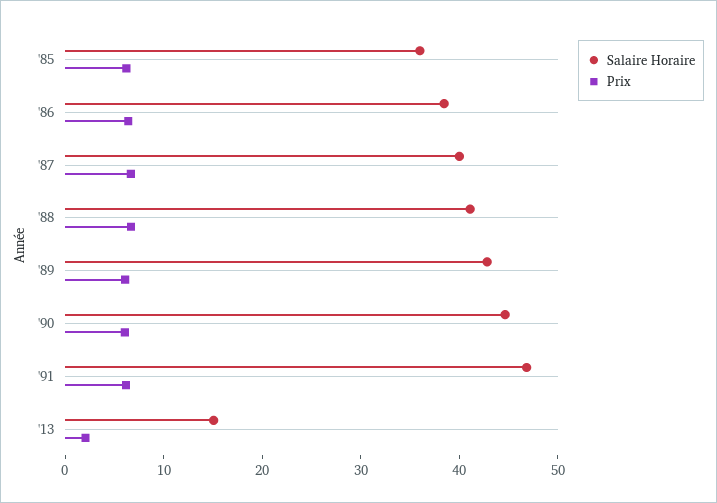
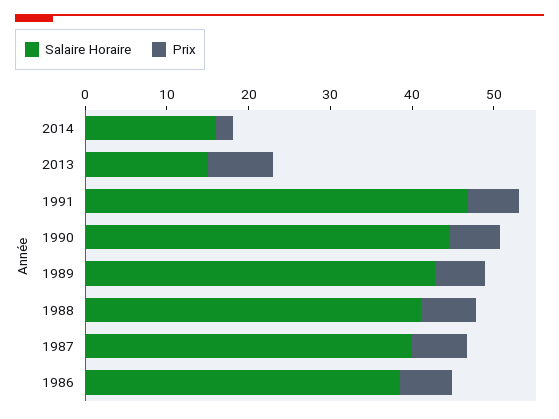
Salaire Horaire, '85: 36 -> none
Prix, '85: 6 -> none
Prix, '13: 2 -> 8
Salaire Horaire, 2014: none -> 16
Prix, 2014: none -> 2

